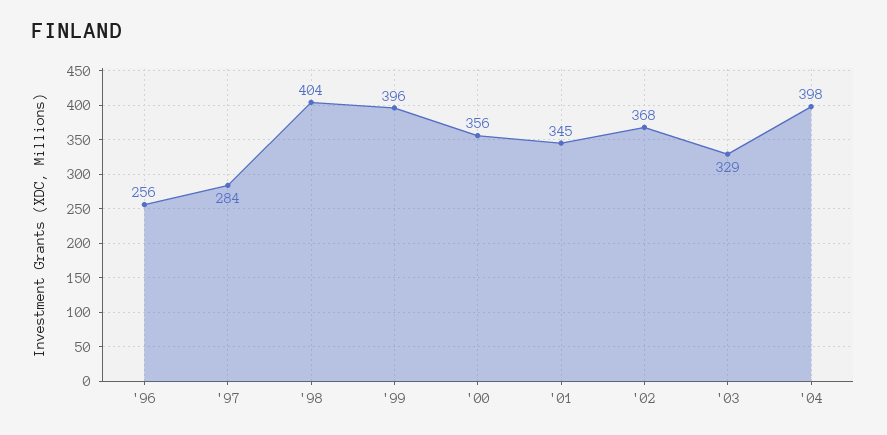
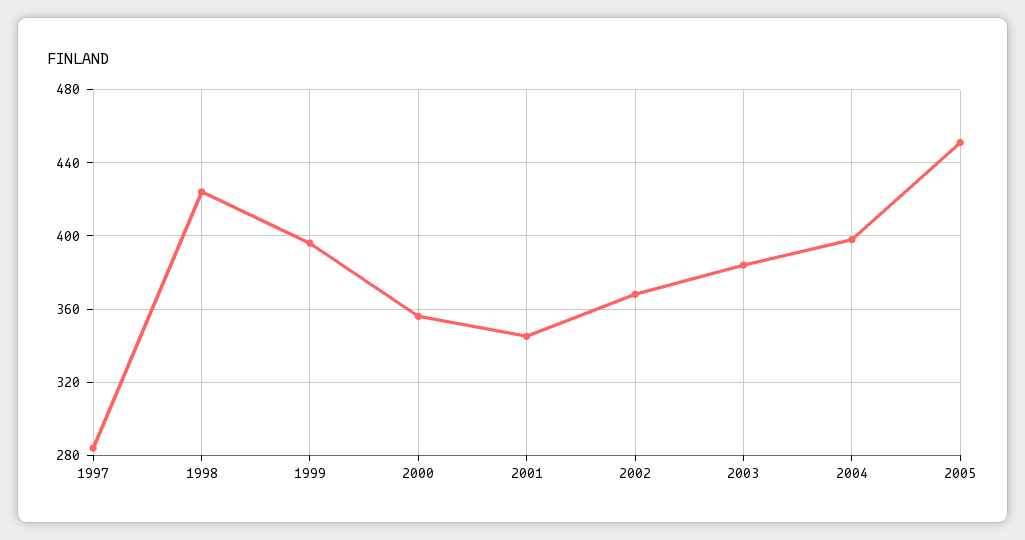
'96: 256 -> none
'98: 404 -> 425
'03: 329 -> 385
2005: none -> 450

